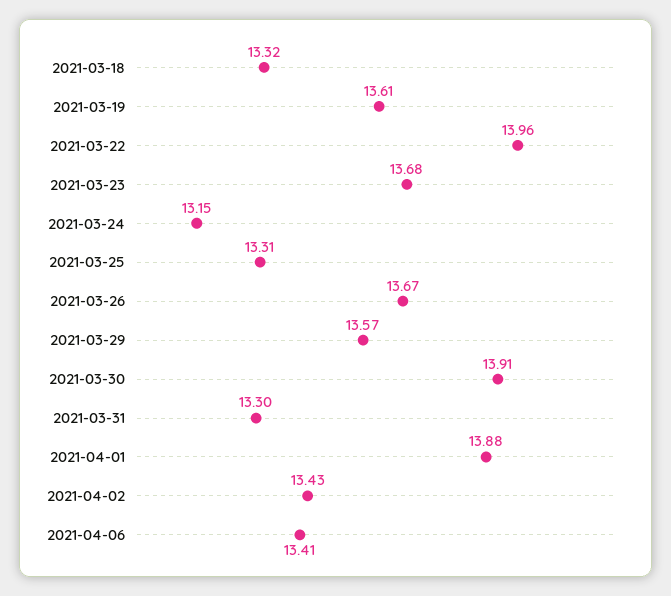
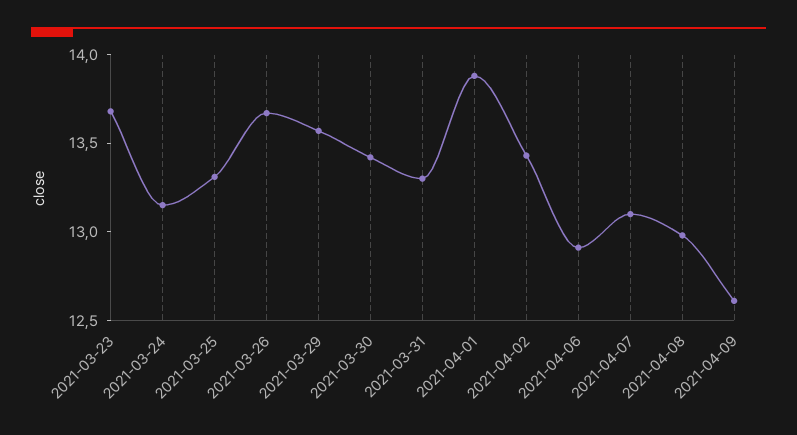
2021-03-18: 13.32 -> none
2021-03-19: 13.61 -> none
2021-03-22: 13.96 -> none
2021-03-30: 13.91 -> 13.4
2021-04-06: 13.41 -> 12.9
2021-04-07: none -> 13.1
2021-04-08: none -> 13
2021-04-09: none -> 12.6

